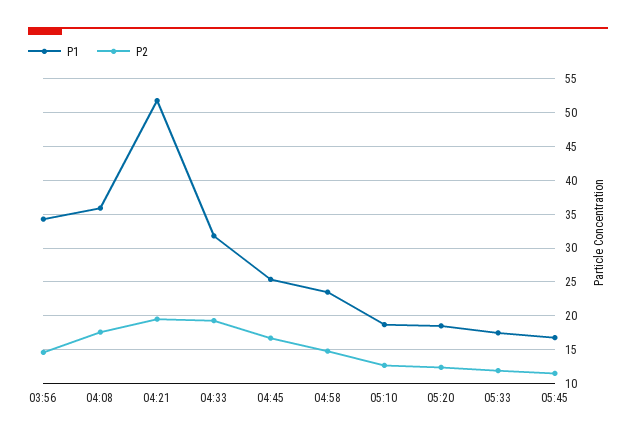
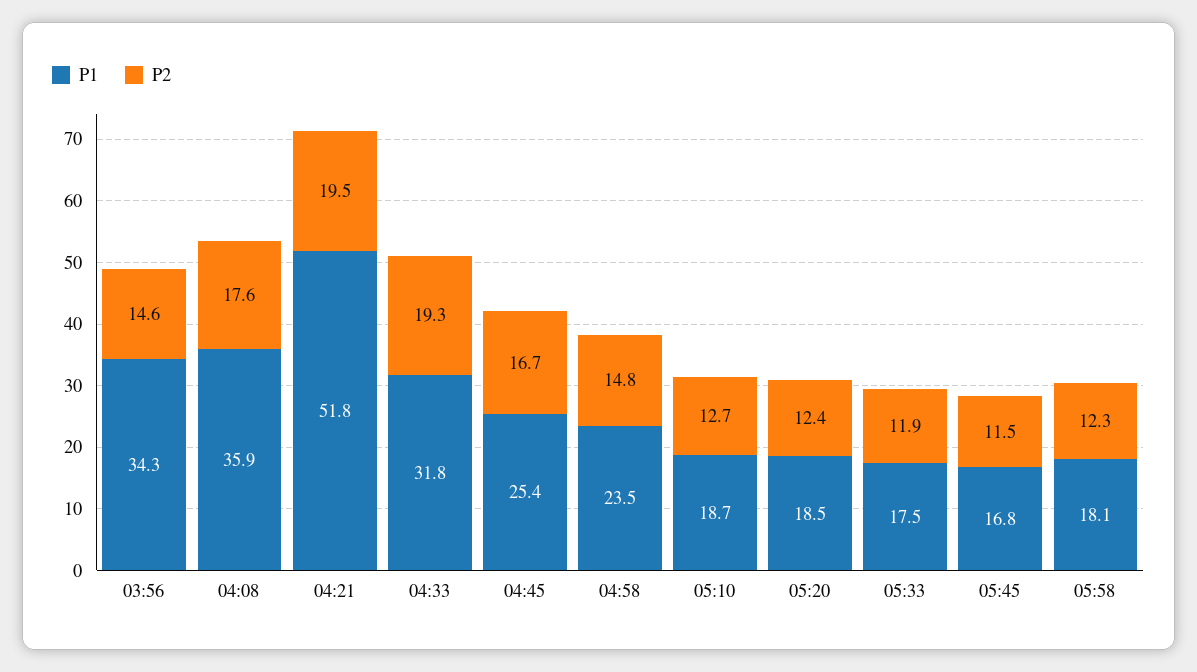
P1, 05:58: none -> 18.1
P2, 05:58: none -> 12.3

